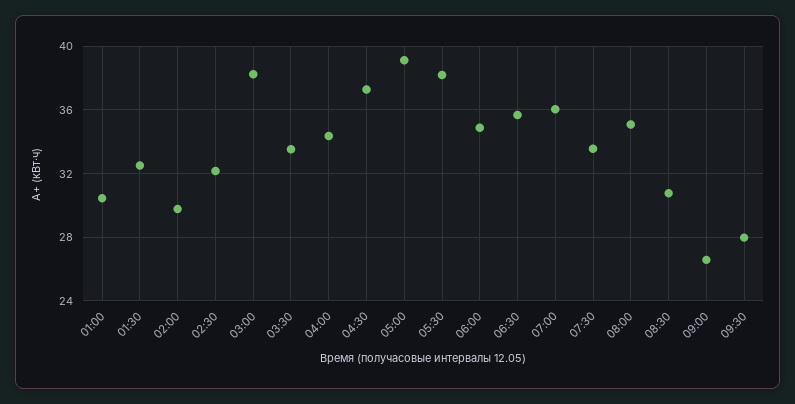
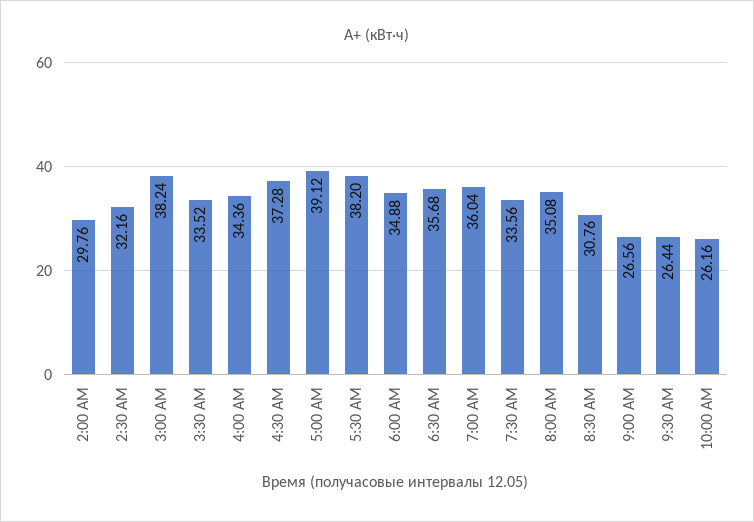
01:00: 30.5 -> none
01:30: 32.5 -> none
09:30: 28 -> 26.44
10:00 AM: none -> 26.16

